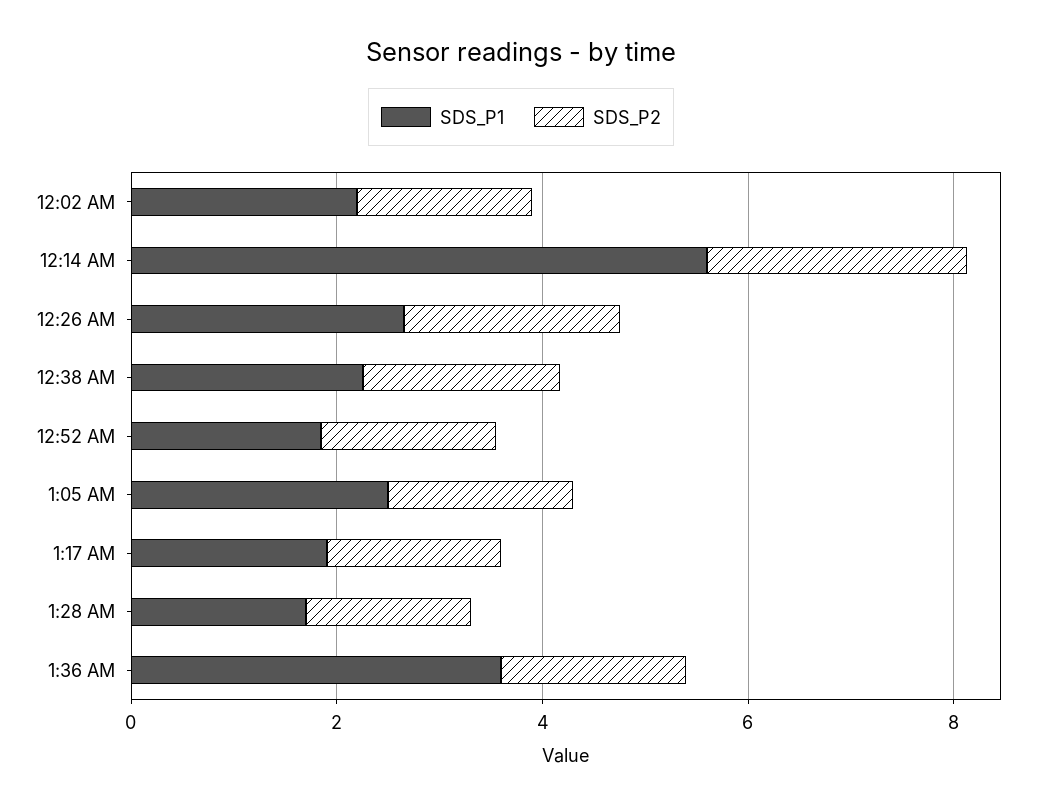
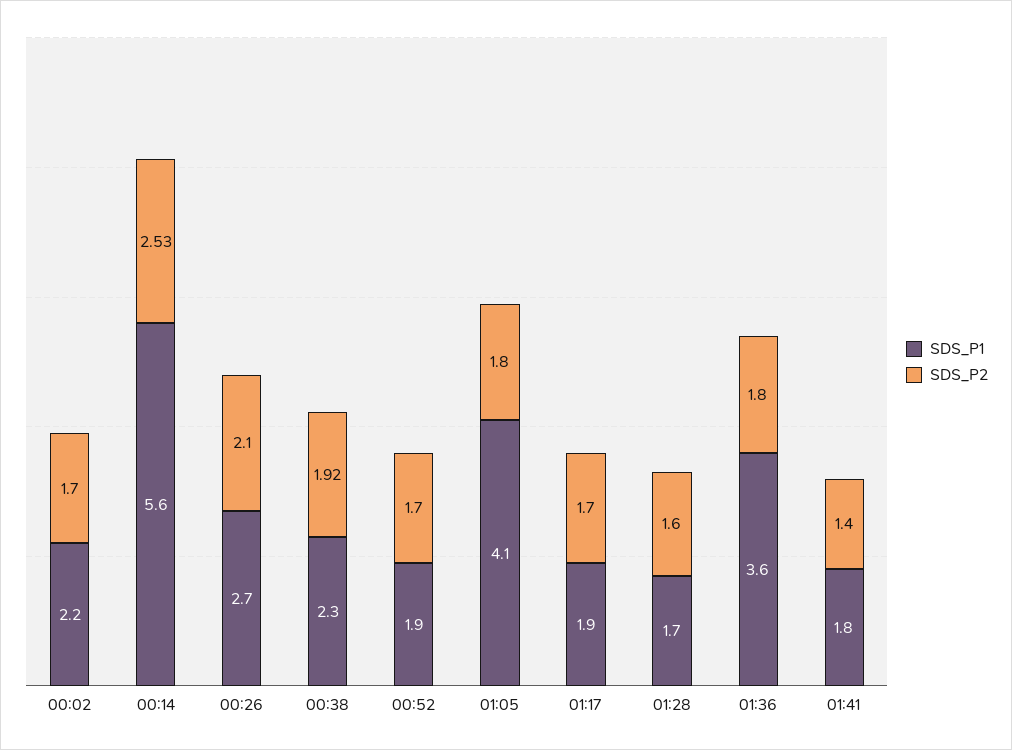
SDS_P1, 1:05 AM: 2.5 -> 4.1
SDS_P1, 01:41: none -> 1.8
SDS_P2, 01:41: none -> 1.4

